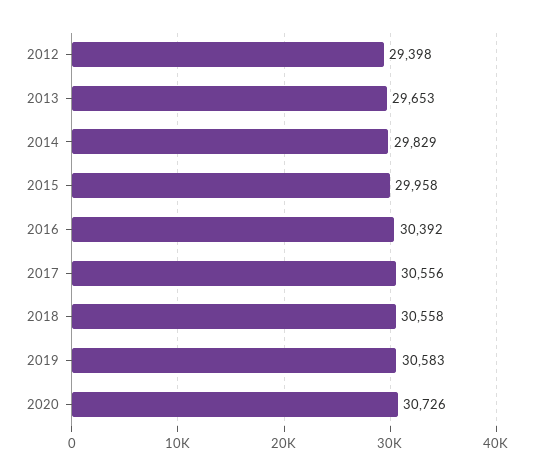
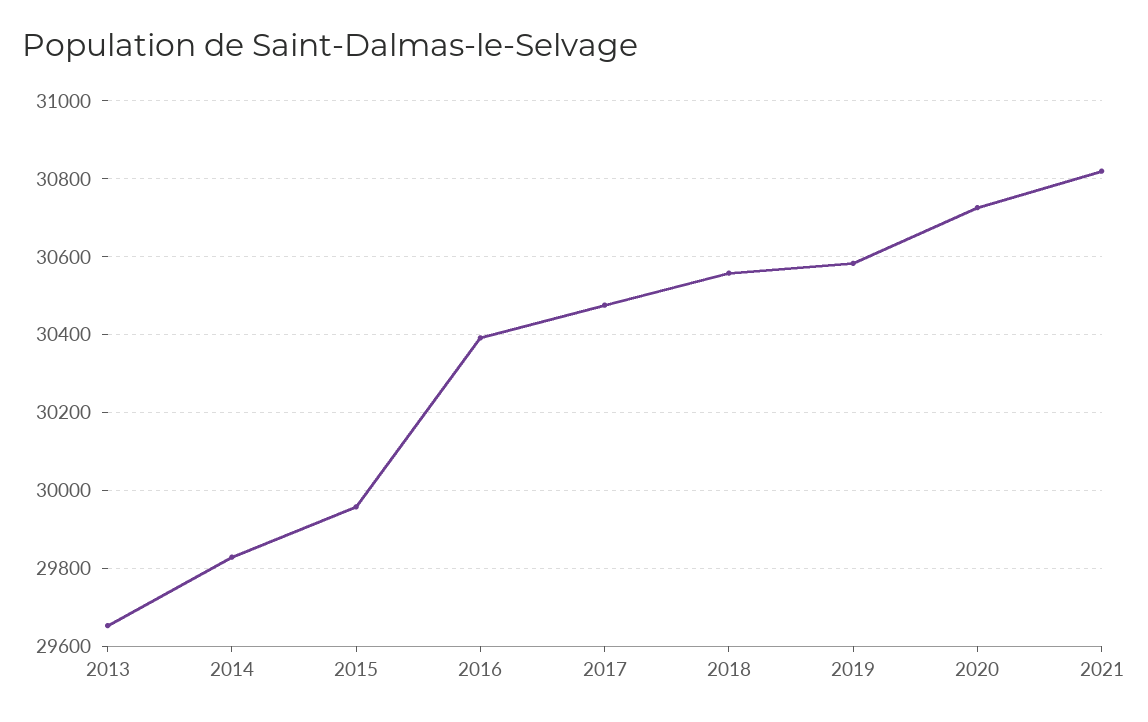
2012: 29398 -> none
2017: 30556 -> 30480
2021: none -> 30820

